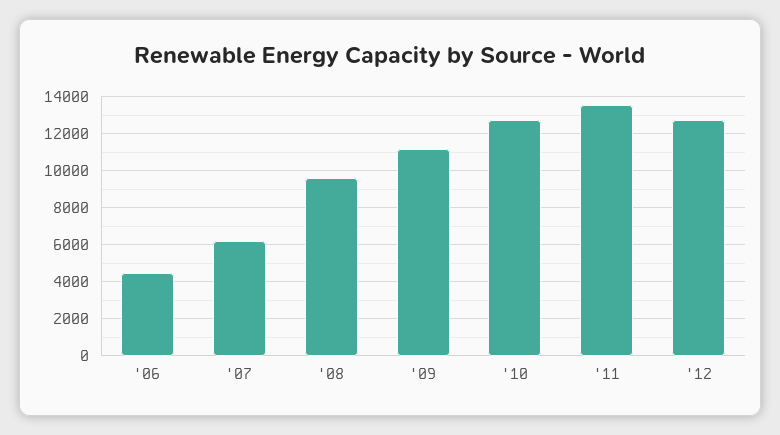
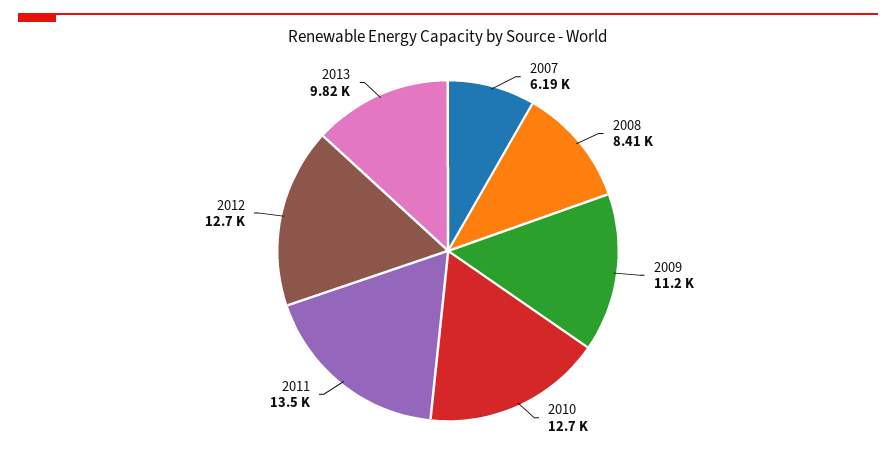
'06: 4500 -> none
'08: 9500 -> 8410
2013: none -> 9820

